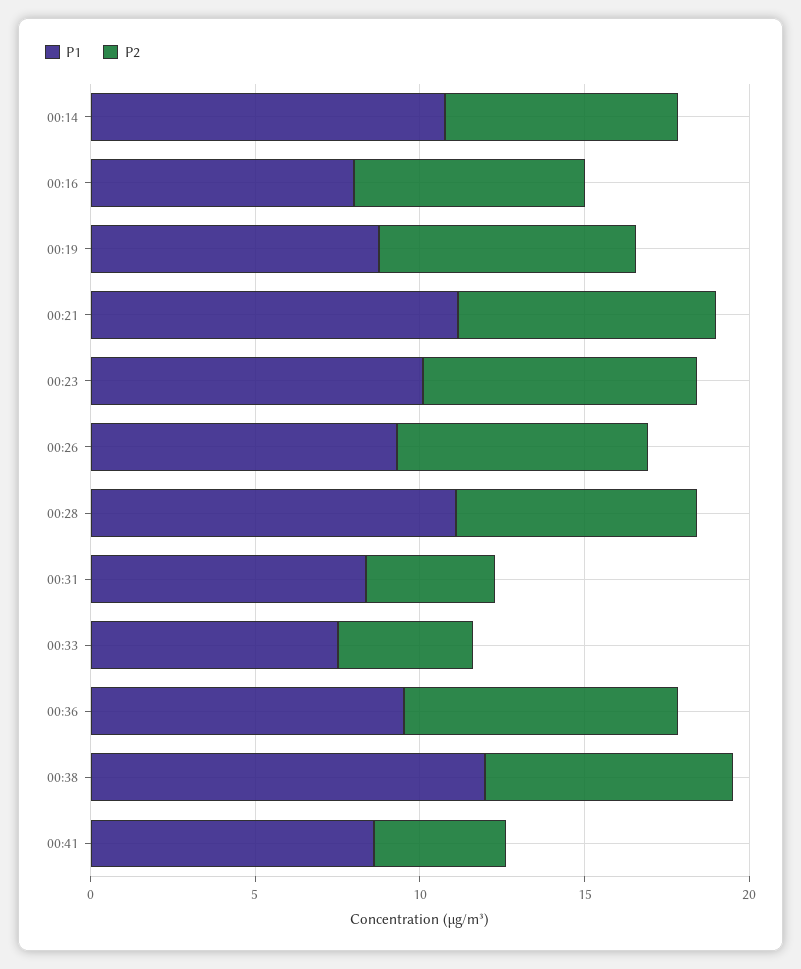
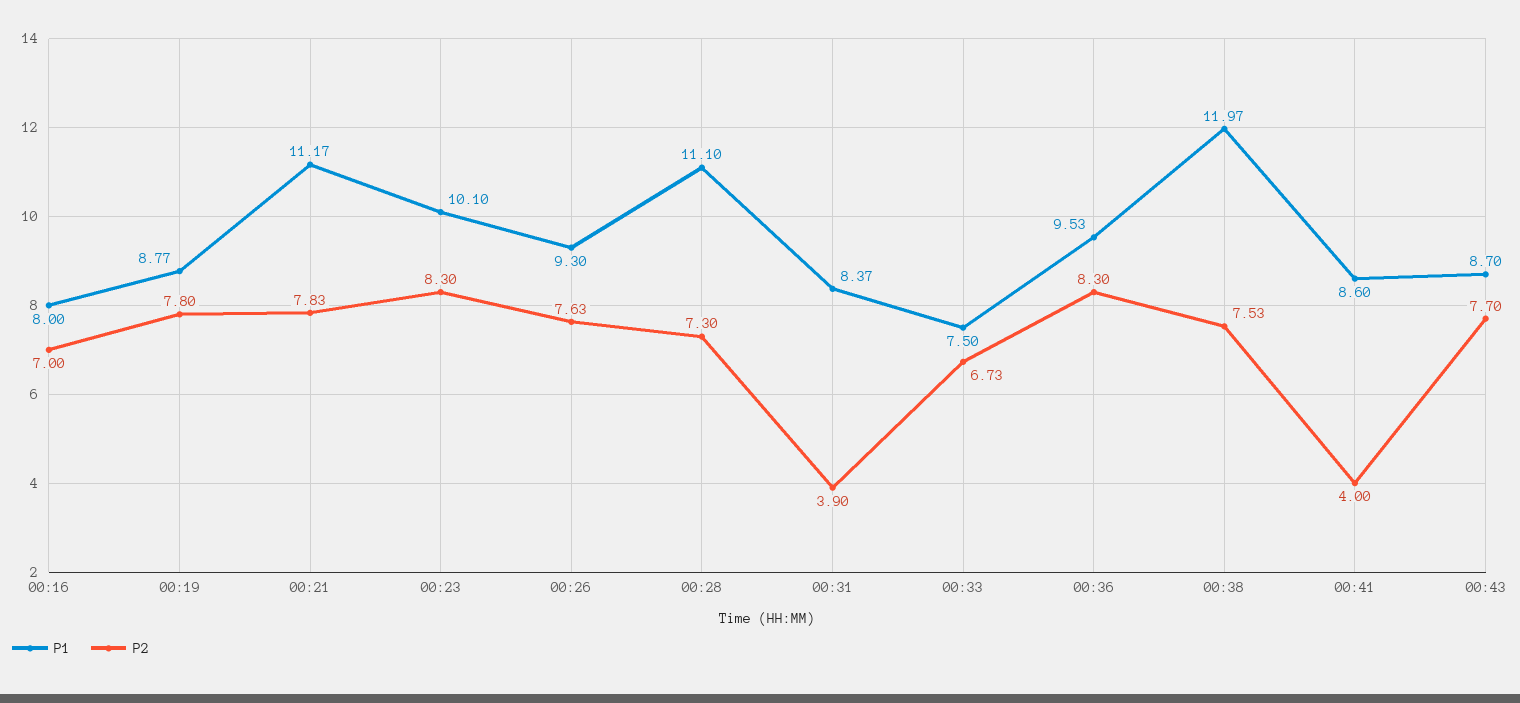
P1, 00:14: 11 -> none
P2, 00:14: 7 -> none
P2, 00:33: 4 -> 6.73
P1, 00:43: none -> 8.7
P2, 00:43: none -> 7.7

